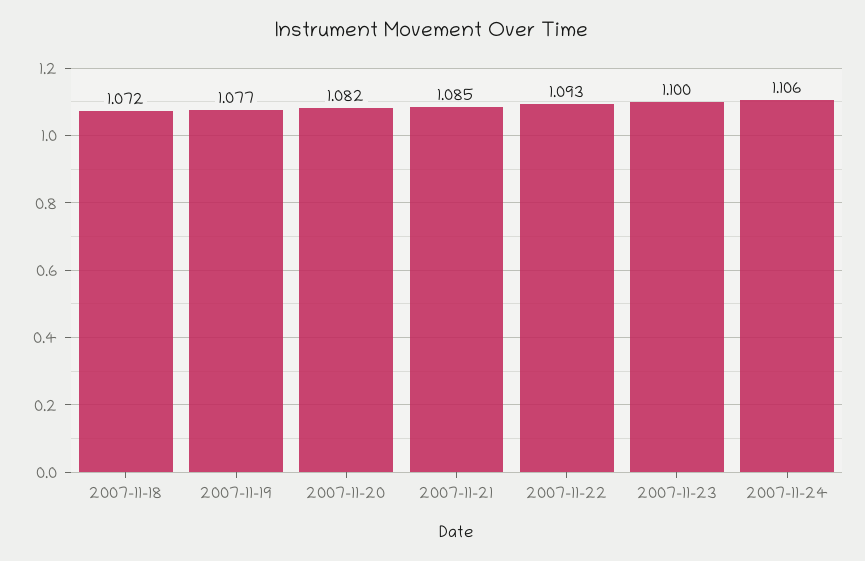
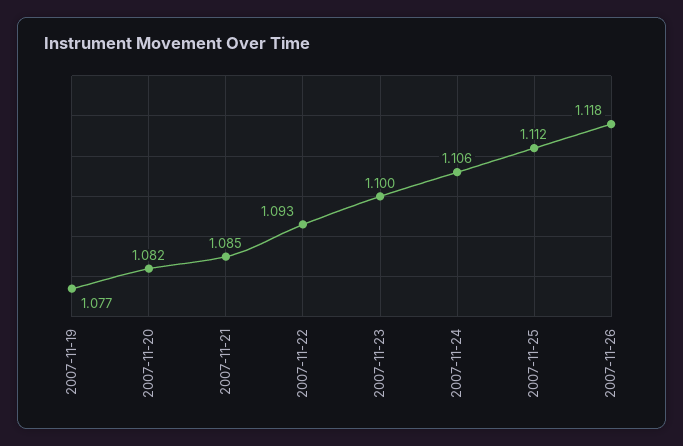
2007-11-18: 1.072 -> none
2007-11-25: none -> 1.112
2007-11-26: none -> 1.118

